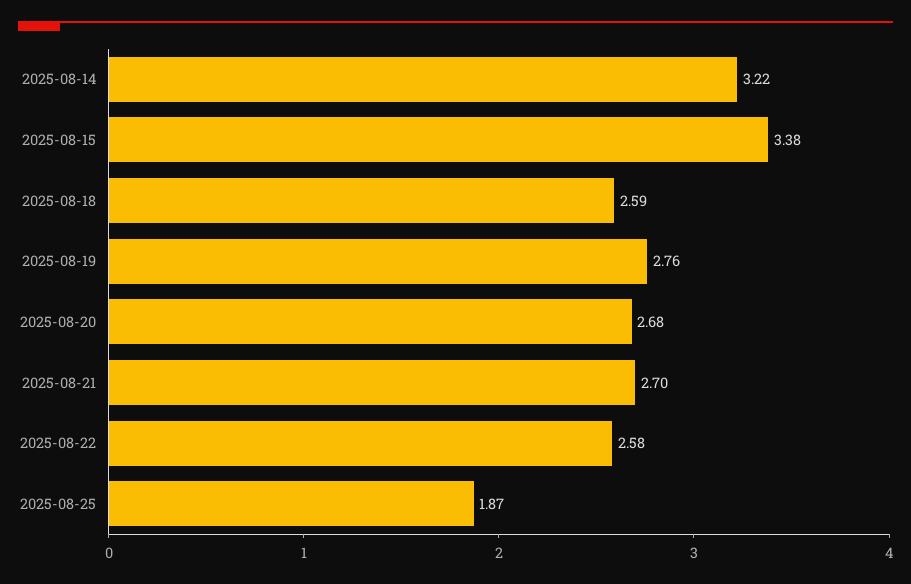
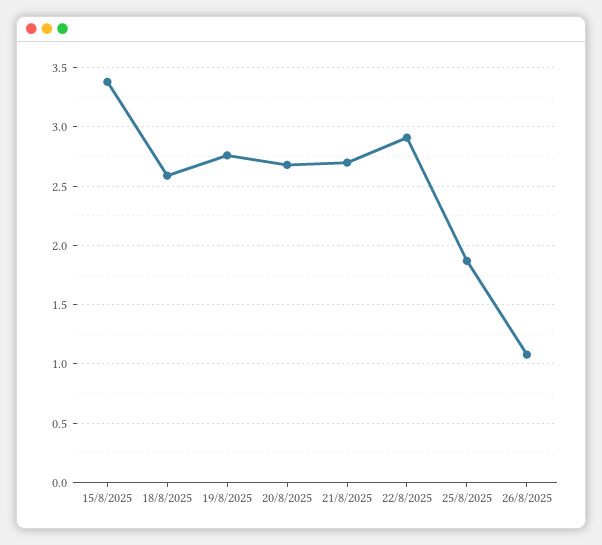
2025-08-14: 3.22 -> none
2025-08-22: 2.58 -> 2.9
26/8/2025: none -> 1.1

